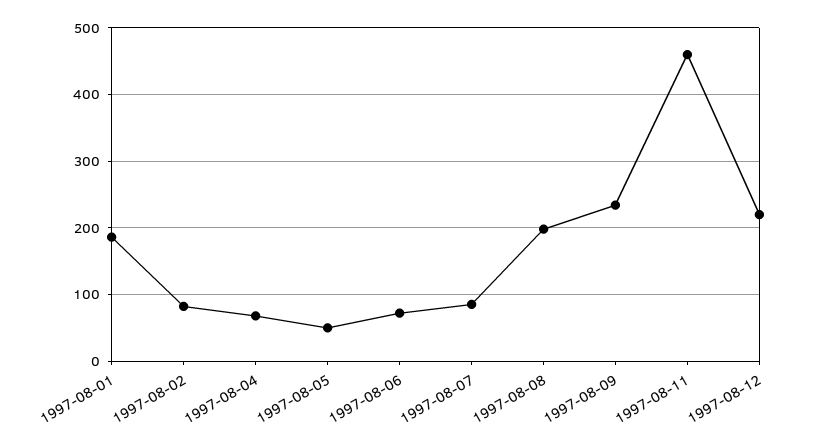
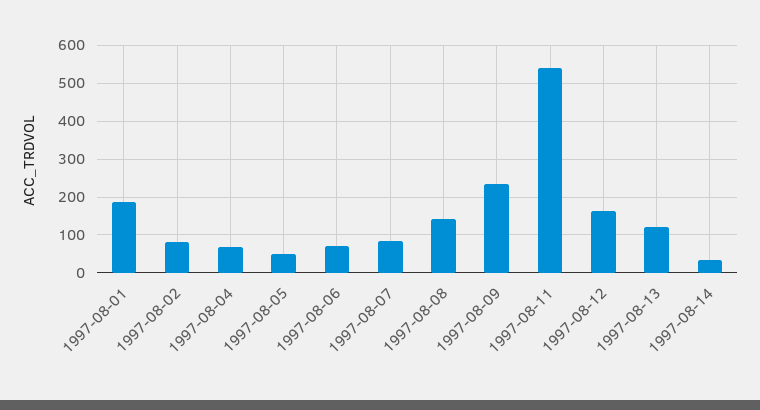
1997-08-08: 200 -> 140
1997-08-11: 460 -> 540
1997-08-12: 220 -> 160
1997-08-13: none -> 120
1997-08-14: none -> 40

